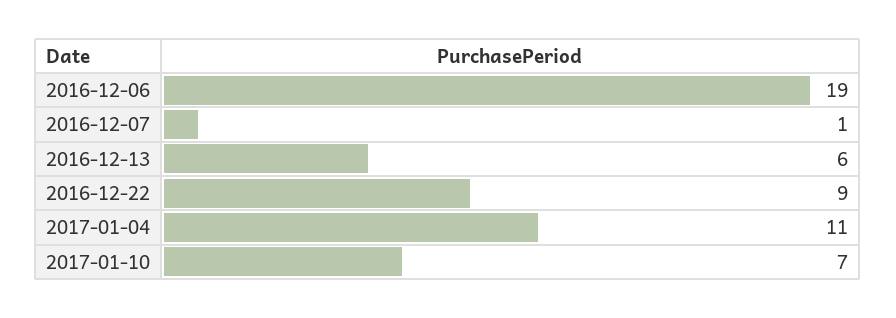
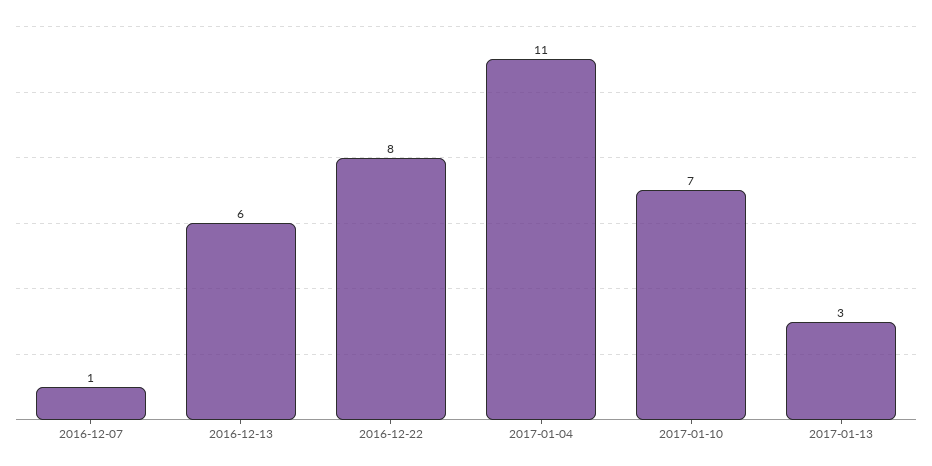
2016-12-06: 19 -> none
2016-12-22: 9 -> 8
2017-01-13: none -> 3

